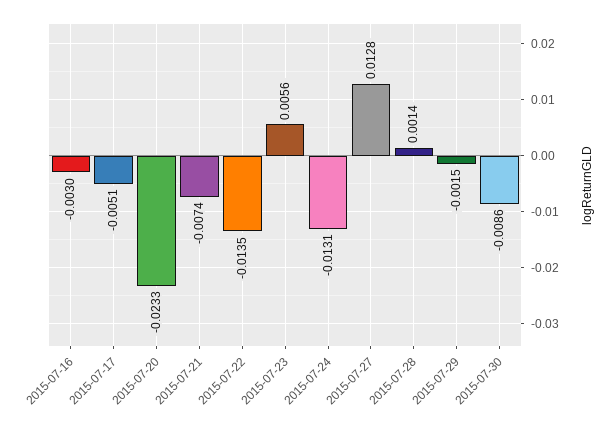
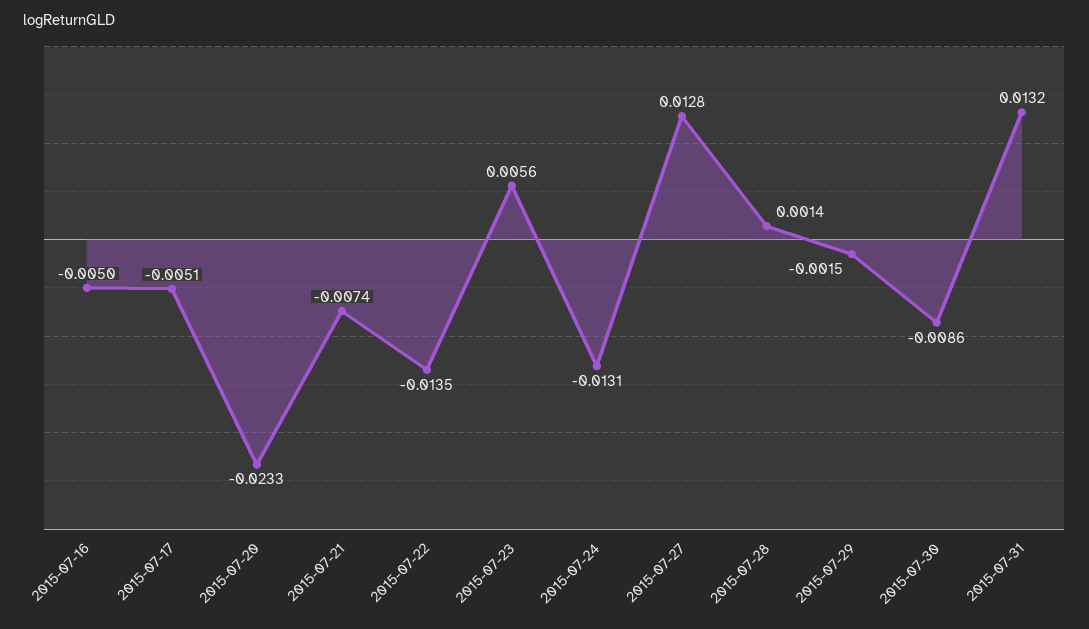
2015-07-16: -0.003 -> -0.005
2015-07-31: none -> 0.0132

